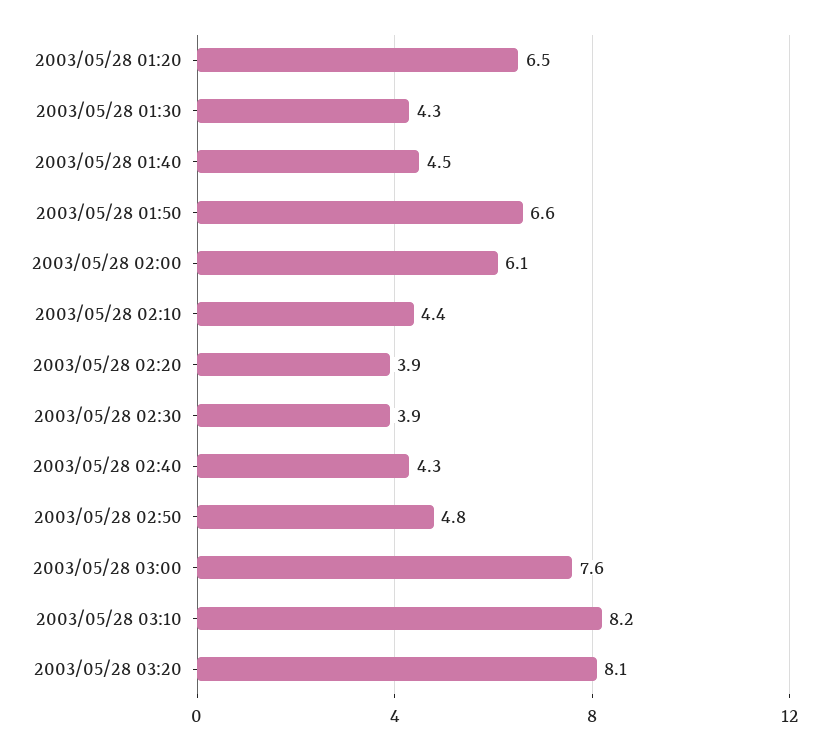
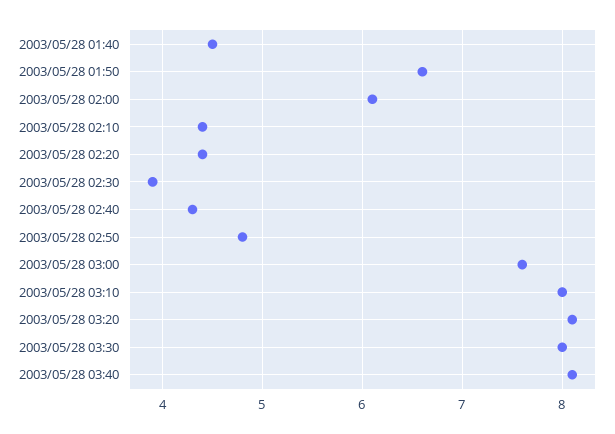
2003/05/28 01:20: 6.5 -> none
2003/05/28 01:30: 4.3 -> none
2003/05/28 02:20: 3.9 -> 4.4
2003/05/28 03:10: 8.2 -> 8
2003/05/28 03:30: none -> 8
2003/05/28 03:40: none -> 8.1

